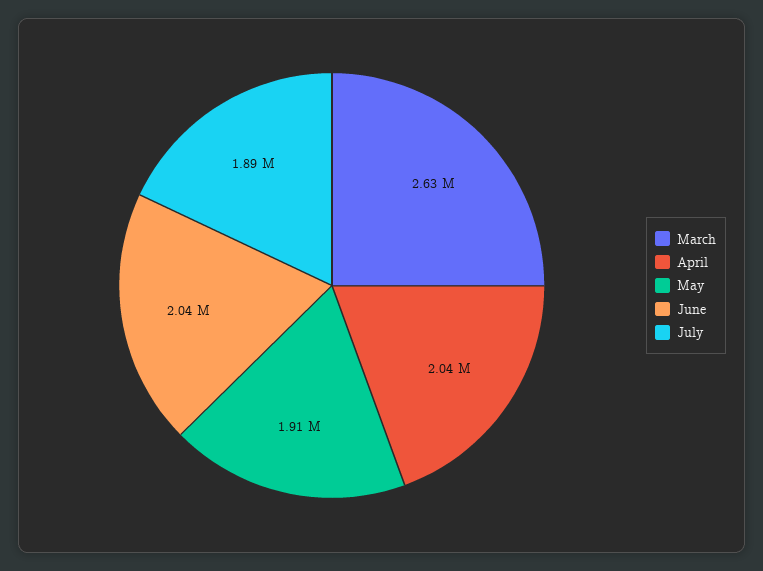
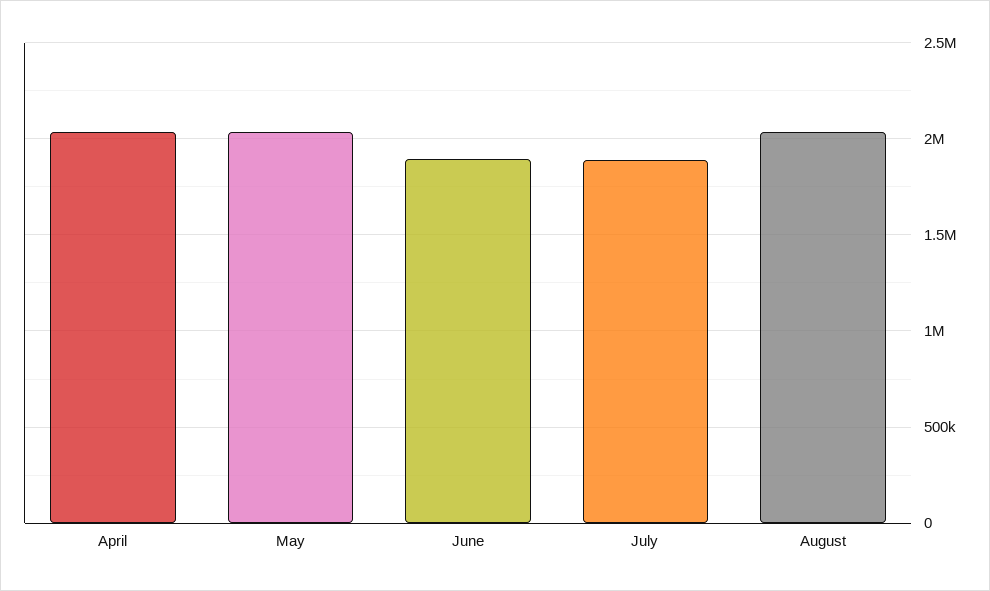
March: 2630000 -> none
May: 1910000 -> 2050000
June: 2040000 -> 1900000
August: none -> 2050000

